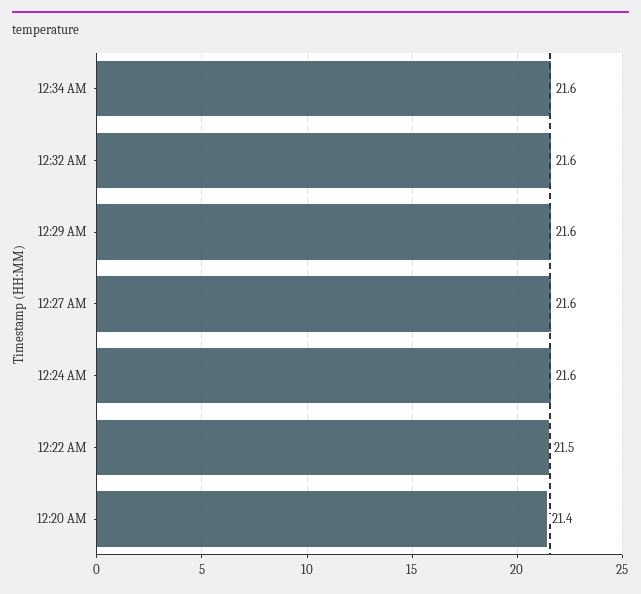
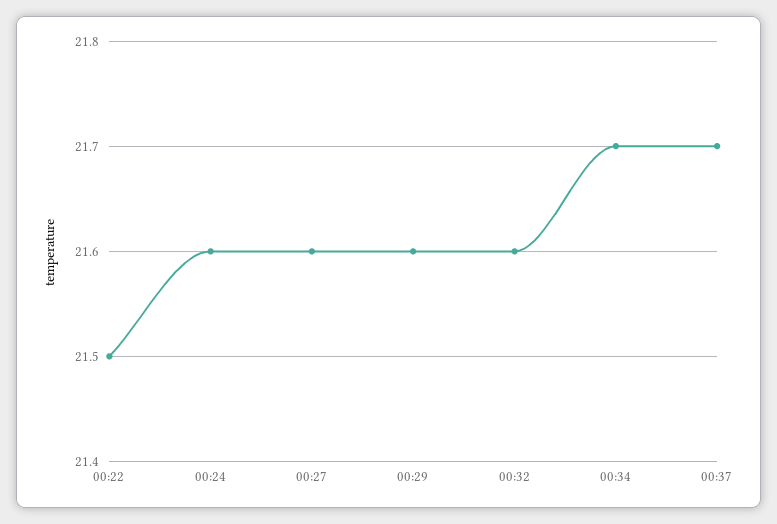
12:34 AM: 21.6 -> 21.7
12:20 AM: 21.4 -> none
00:37: none -> 21.7

